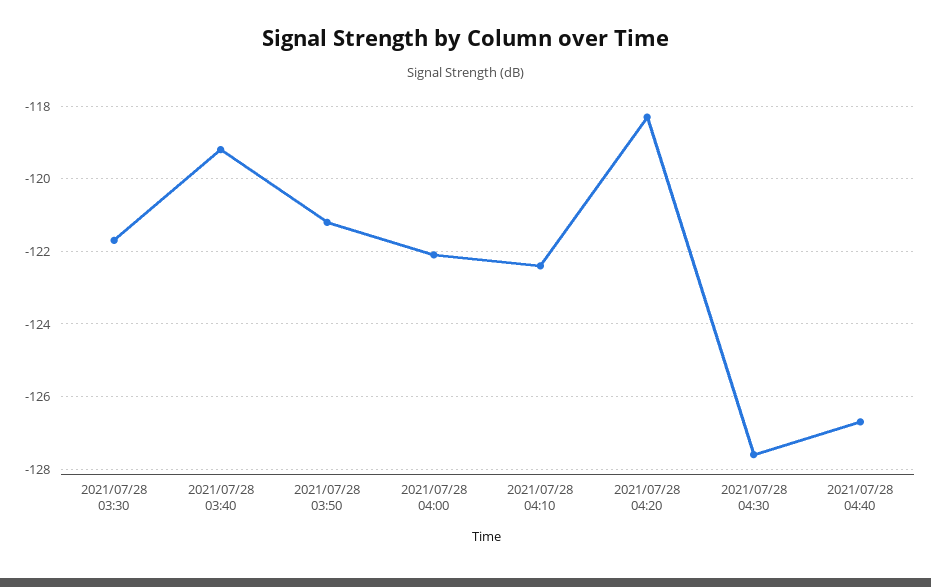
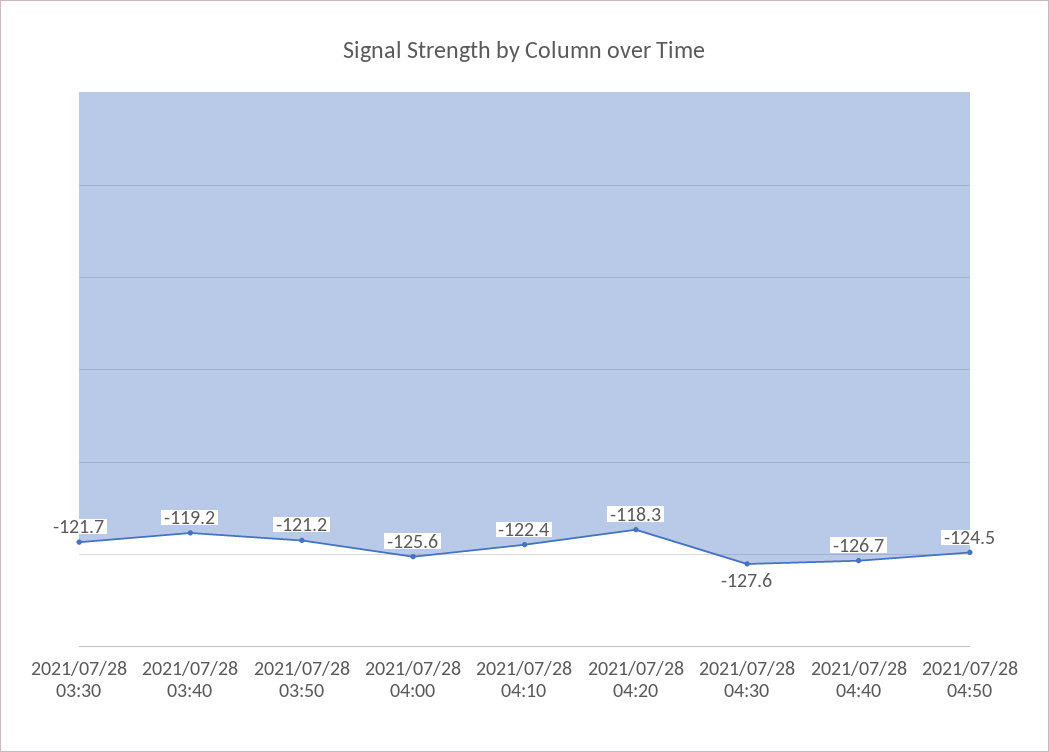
2021/07/28 04:00: -122 -> -125.6
2021/07/28 04:50: none -> -124.5

